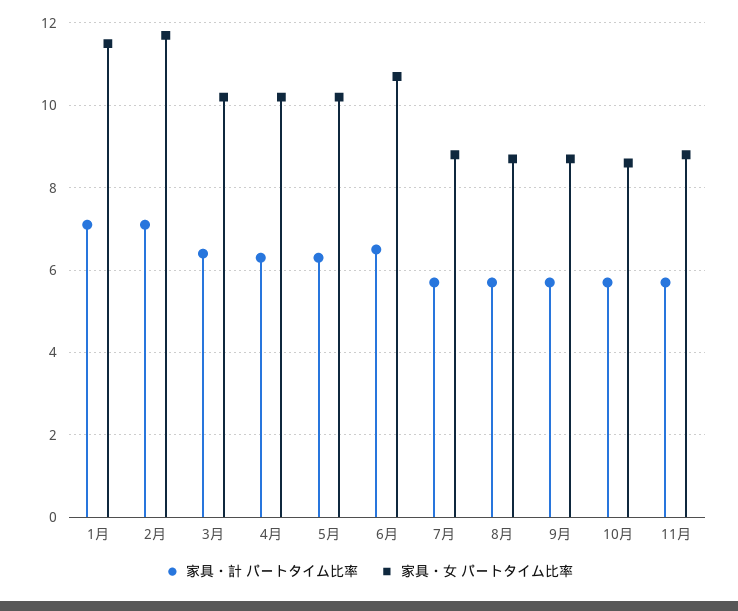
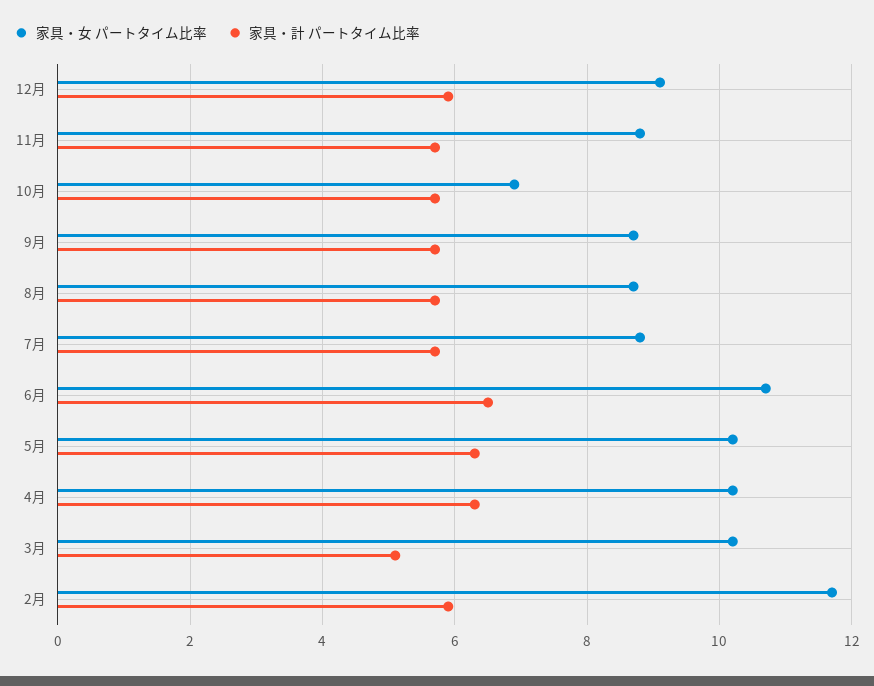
家具・計 パートタイム比率, 1月: 7 -> none
家具・女 パートタイム比率, 1月: 11.5 -> none
家具・計 パートタイム比率, 2月: 7 -> 6
家具・計 パートタイム比率, 3月: 6.5 -> 5
家具・女 パートタイム比率, 10月: 8.5 -> 7
家具・女 パートタイム比率, 12月: none -> 9
家具・計 パートタイム比率, 12月: none -> 6

